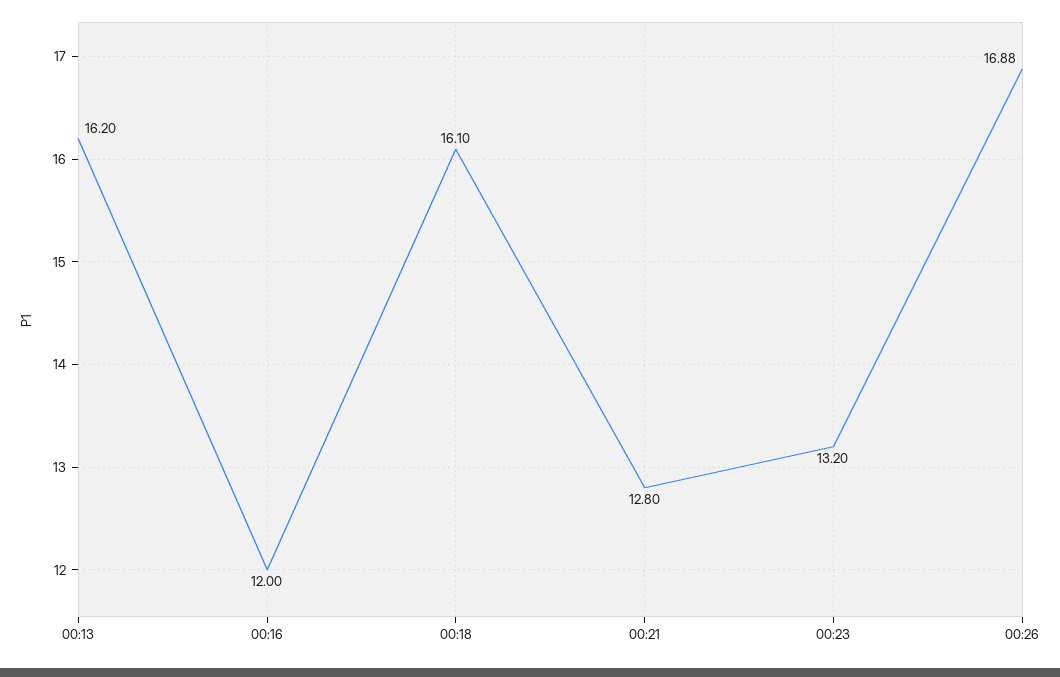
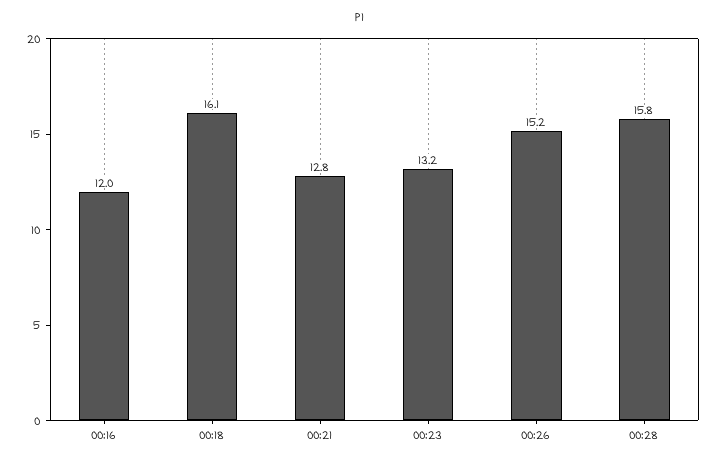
00:13: 16.2 -> none
00:26: 16.88 -> 15.2
00:28: none -> 15.8

